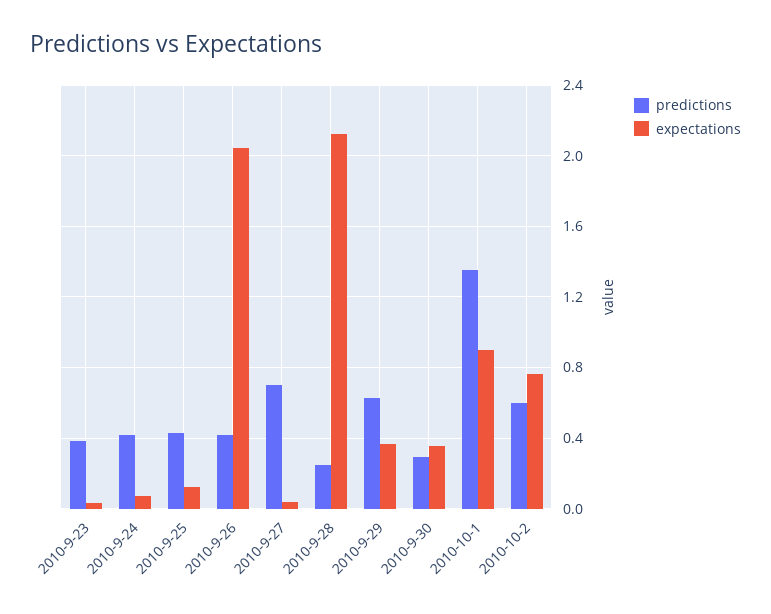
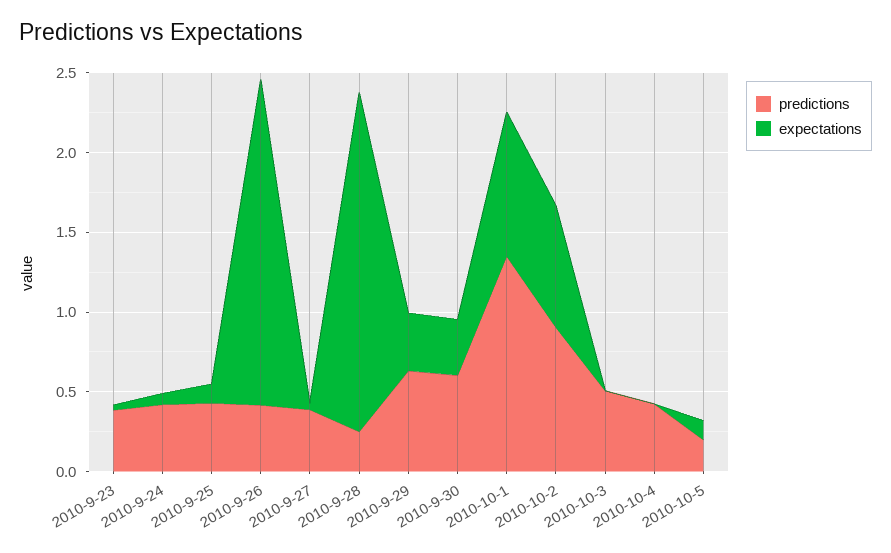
predictions, 2010-9-27: 0.7 -> 0.4
predictions, 2010-9-30: 0.3 -> 0.6
predictions, 2010-10-2: 0.6 -> 0.9
predictions, 2010-10-3: none -> 0.5
expectations, 2010-10-3: none -> 0
predictions, 2010-10-4: none -> 0.4
expectations, 2010-10-4: none -> 0
predictions, 2010-10-5: none -> 0.2
expectations, 2010-10-5: none -> 0.1

